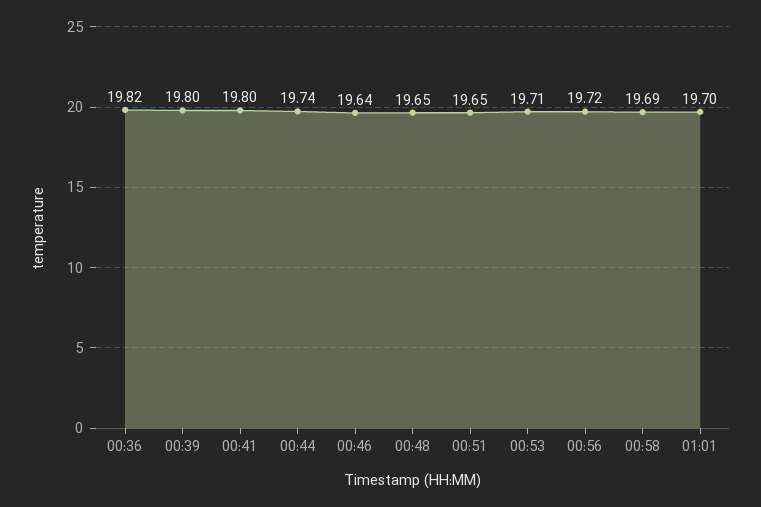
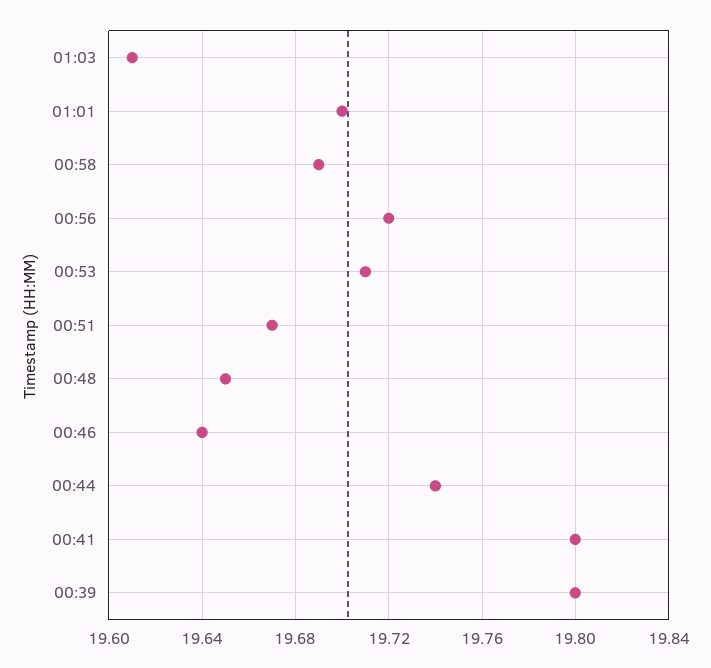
00:36: 19.82 -> none
00:51: 19.65 -> 19.67
01:03: none -> 19.61

